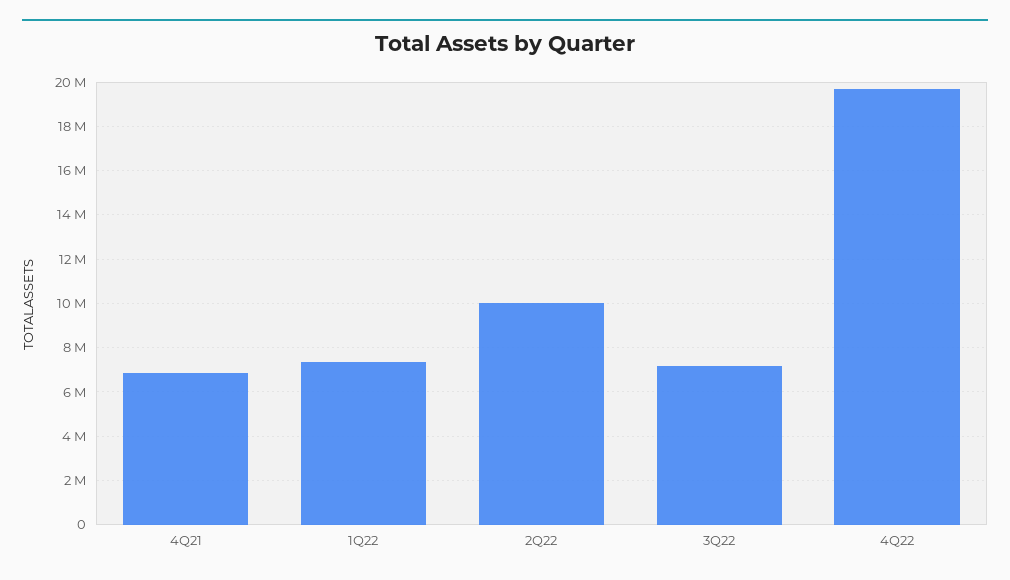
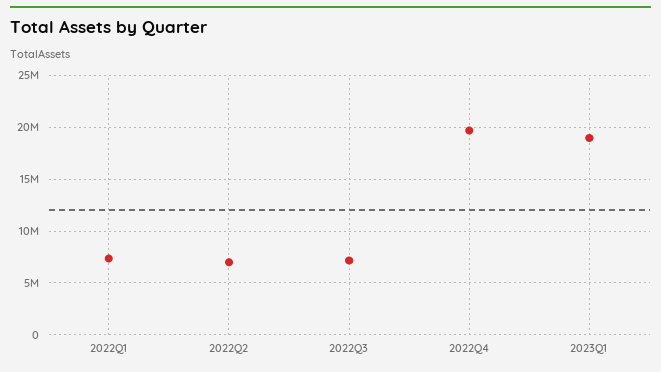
4Q21: 7000000 -> none
2Q22: 10000000 -> 7000000
2023Q1: none -> 19000000

